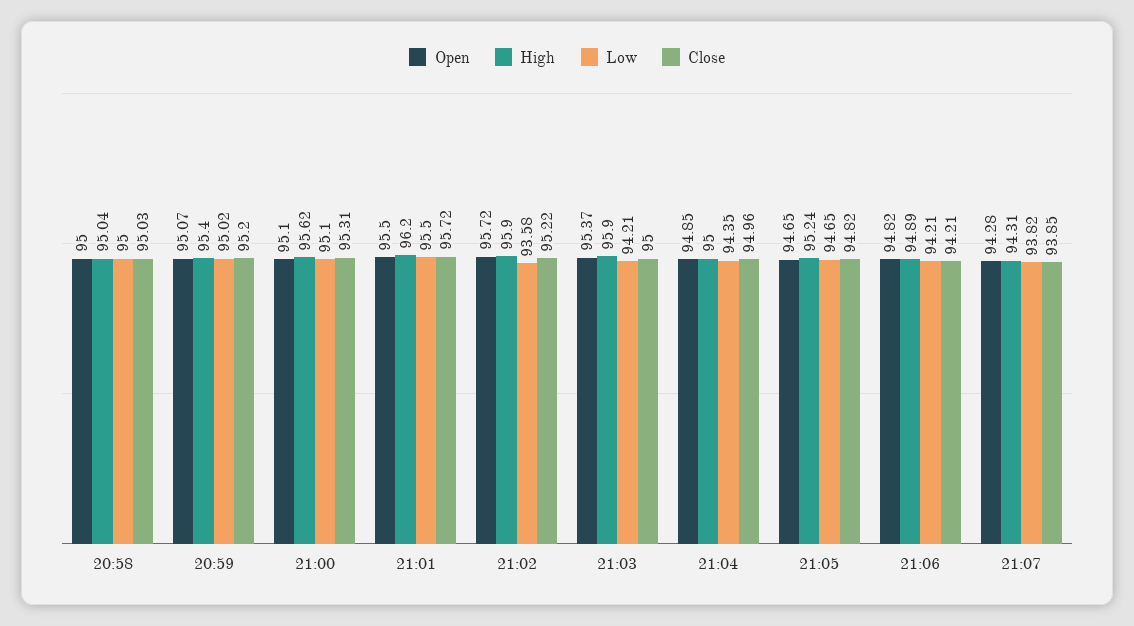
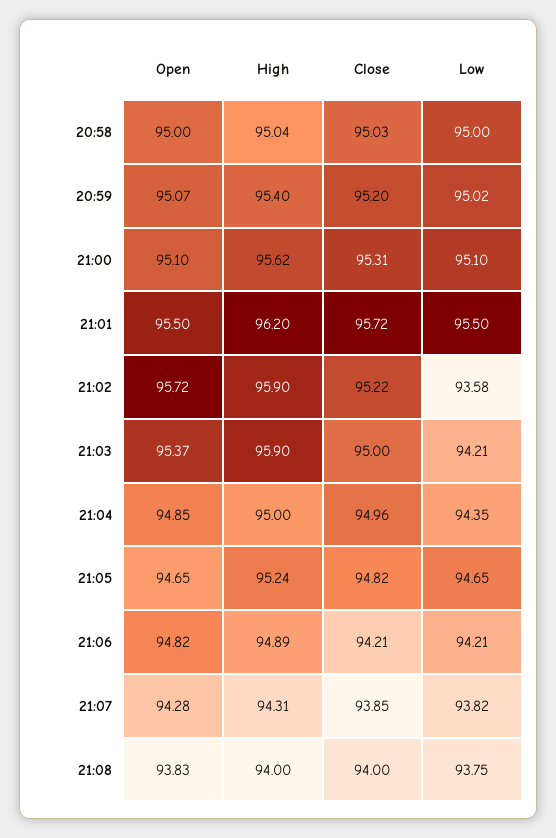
Open, 21:08: none -> 93.83
High, 21:08: none -> 94
Close, 21:08: none -> 94
Low, 21:08: none -> 93.75

